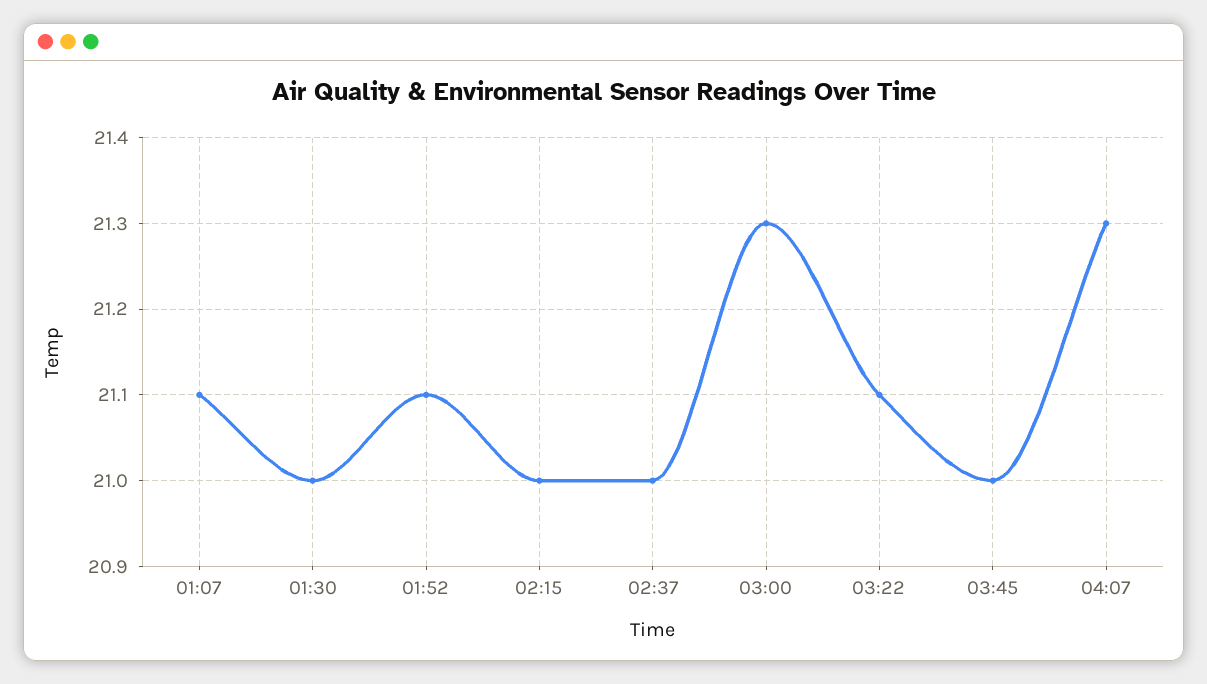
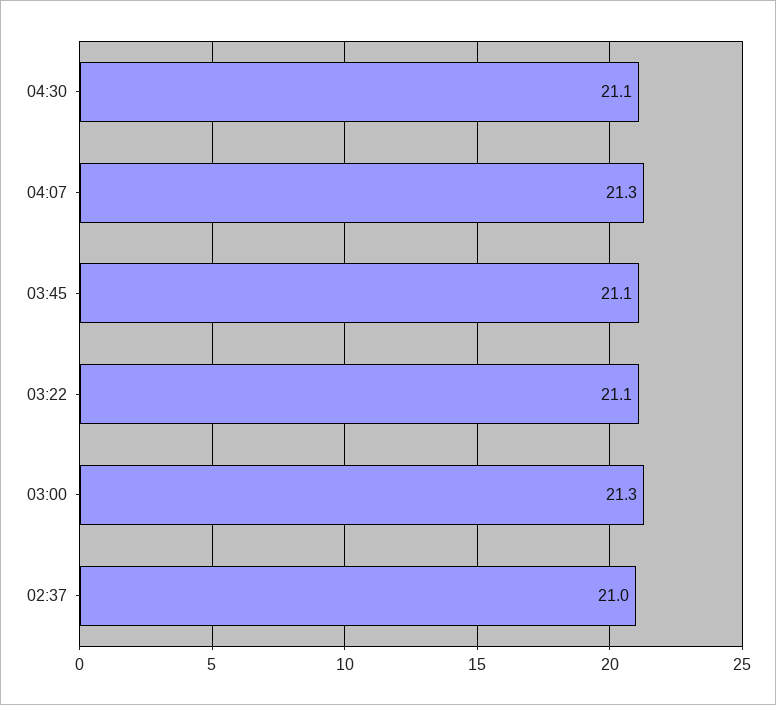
01:07: 21.1 -> none
01:30: 21 -> none
01:52: 21.1 -> none
02:15: 21 -> none
03:45: 21 -> 21.1
04:30: none -> 21.1

